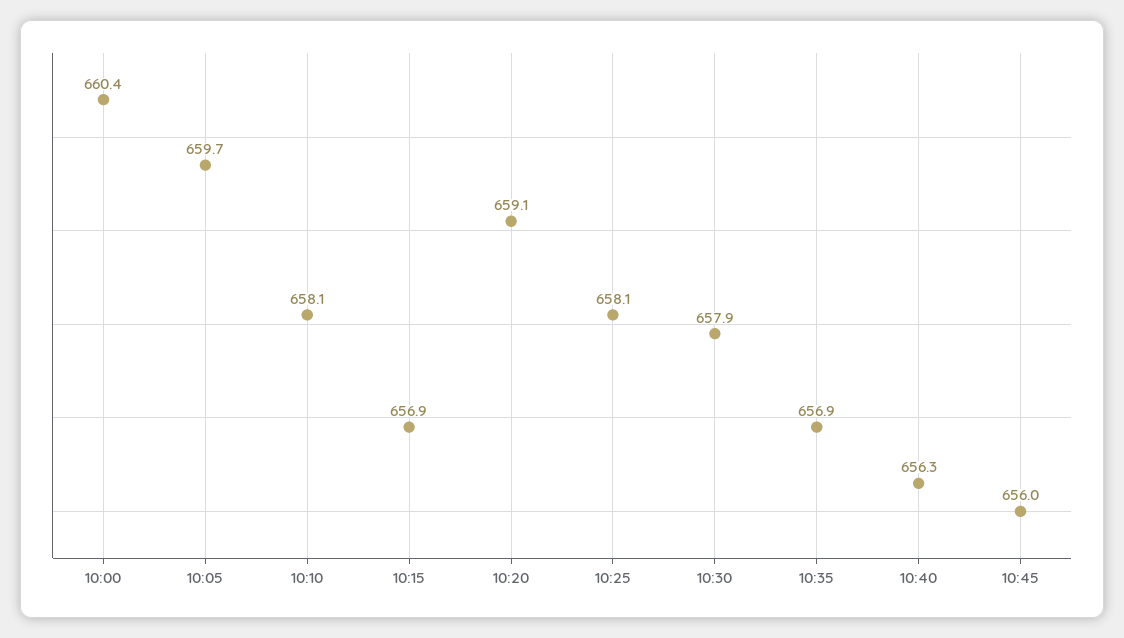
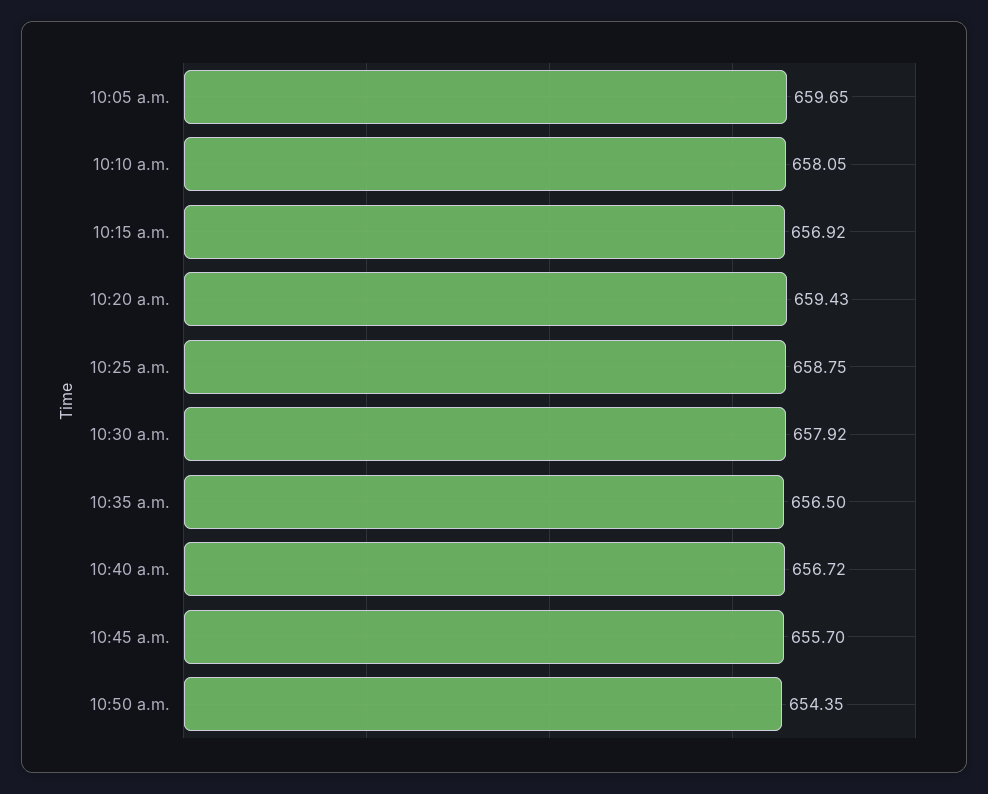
10:00: 660.4 -> none
10:20: 659.1 -> 659.43
10:25: 658.1 -> 658.75
10:35: 656.9 -> 656.5
10:40: 656.3 -> 656.72
10:45: 656 -> 655.7
10:50 a.m.: none -> 654.35

